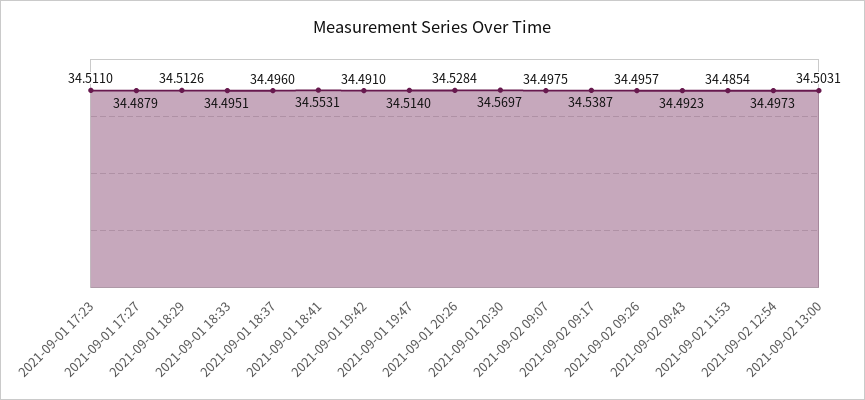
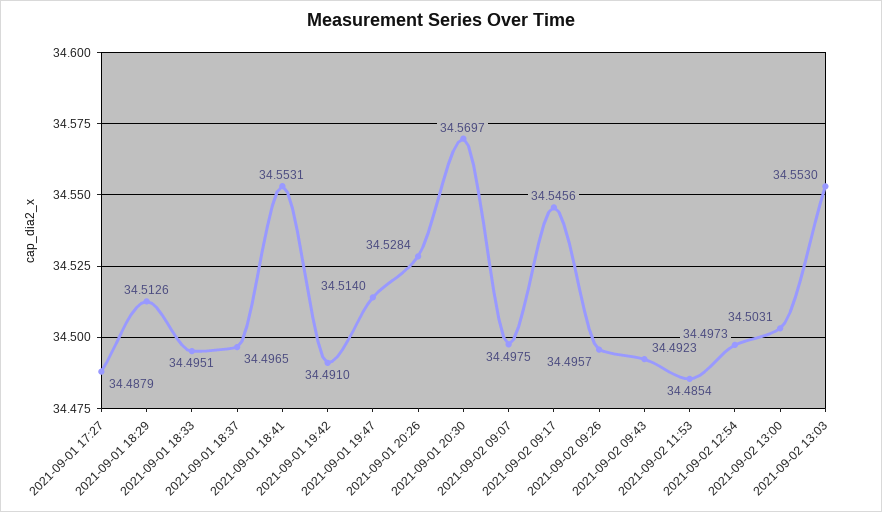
2021-09-01 17:23: 34.511 -> none
2021-09-01 18:37: 34.496 -> 34.4965
2021-09-02 09:17: 34.5387 -> 34.5456
2021-09-02 13:03: none -> 34.553

